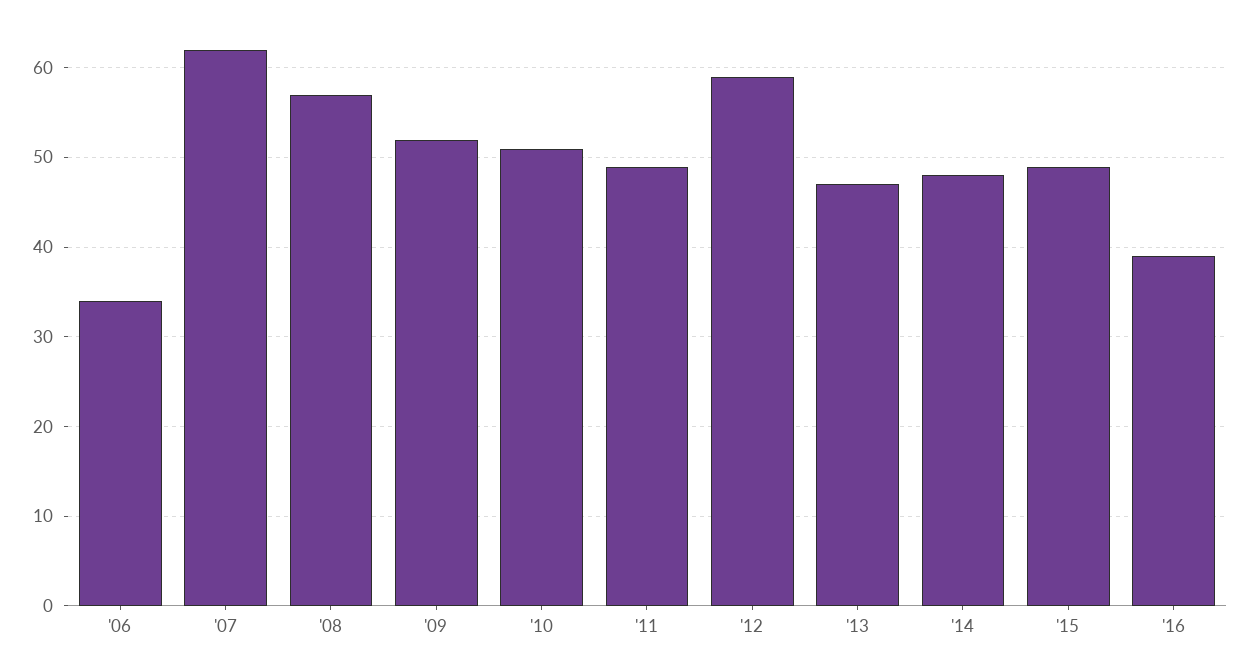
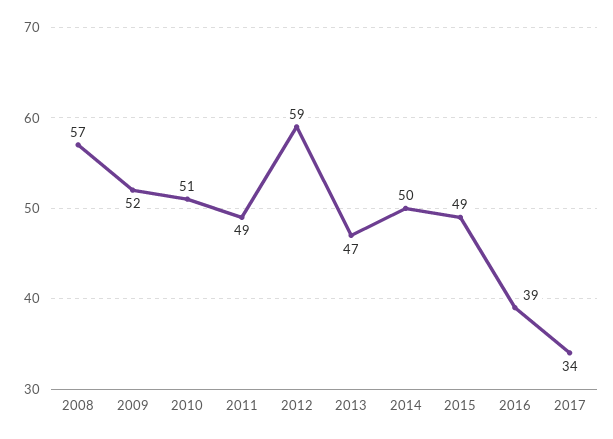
'06: 34 -> none
'07: 62 -> none
'14: 48 -> 50
2017: none -> 34

